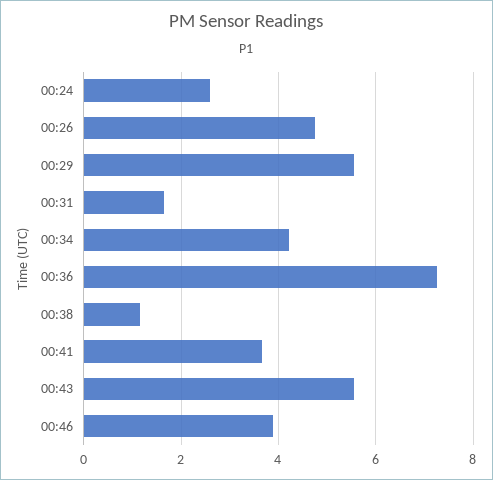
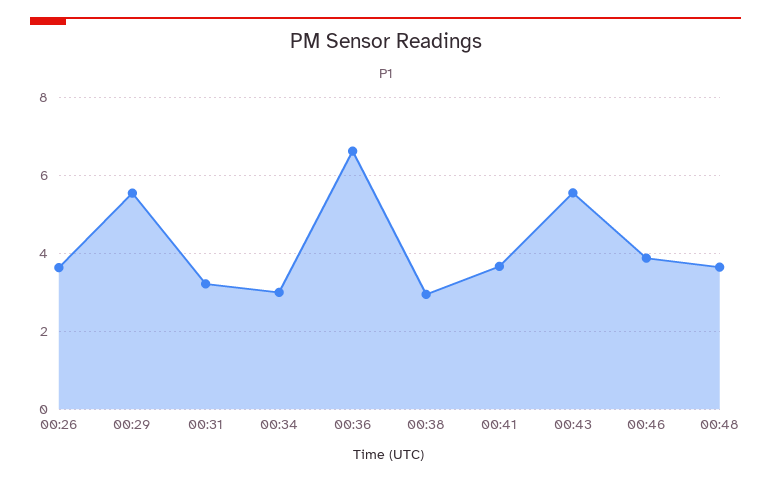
00:24: 2.6 -> none
00:26: 4.8 -> 3.6
00:31: 1.6 -> 3.2
00:34: 4.2 -> 3
00:36: 7.2 -> 6.6
00:38: 1.2 -> 3
00:48: none -> 3.6

